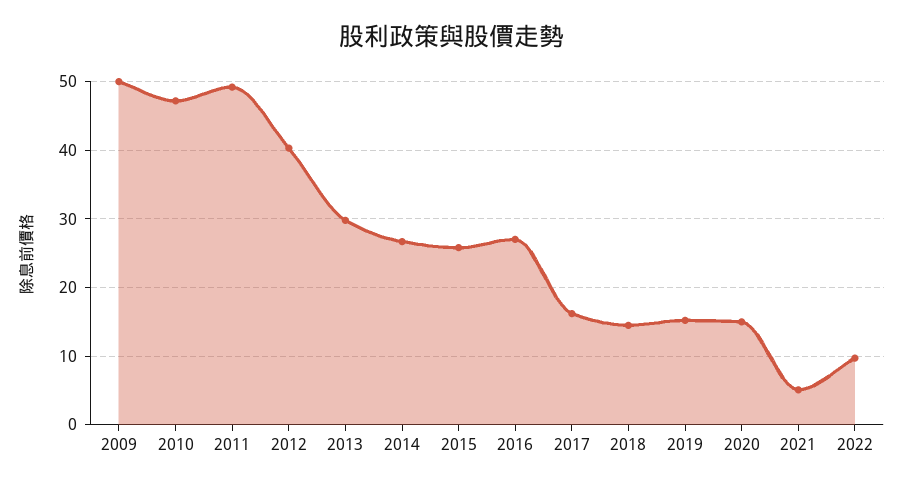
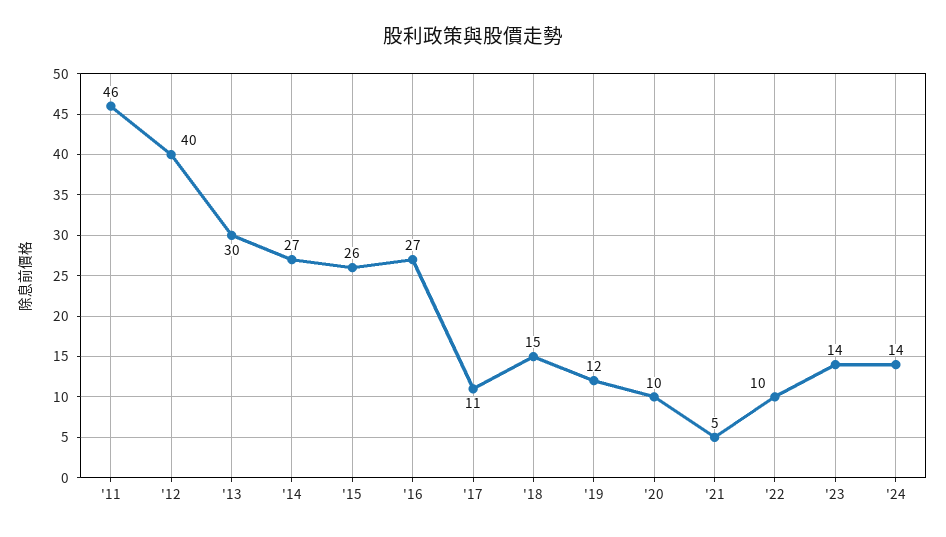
2009: 50 -> none
2010: 47 -> none
2011: 49 -> 46
2017: 16 -> 11
2019: 15 -> 12
2020: 15 -> 10
'23: none -> 14
'24: none -> 14

